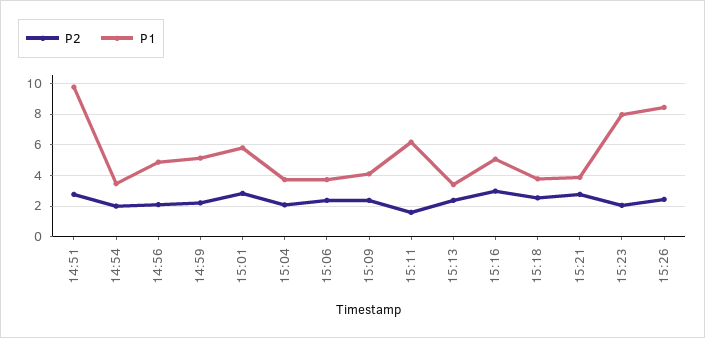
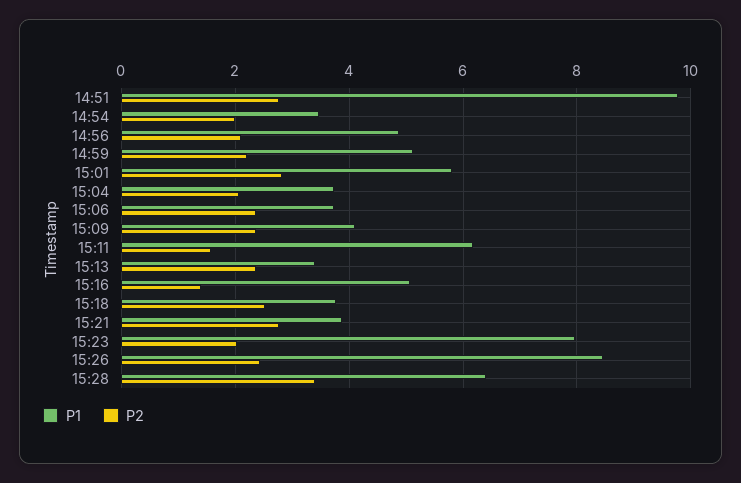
P2, 15:16: 3 -> 1.4
P1, 15:28: none -> 6.4
P2, 15:28: none -> 3.4

